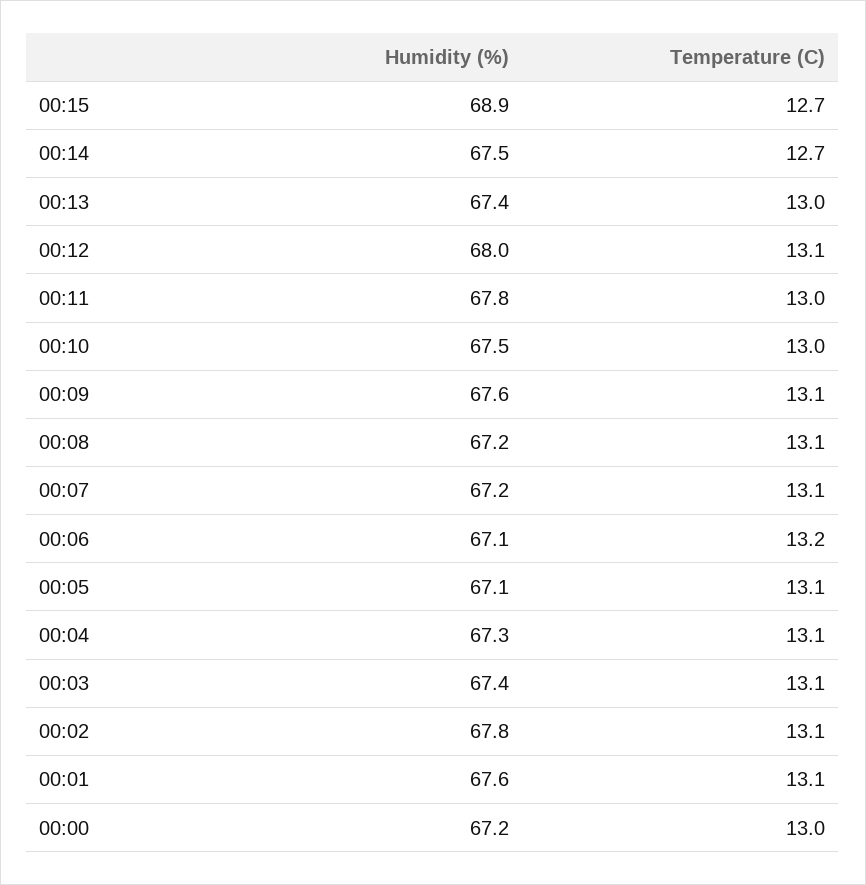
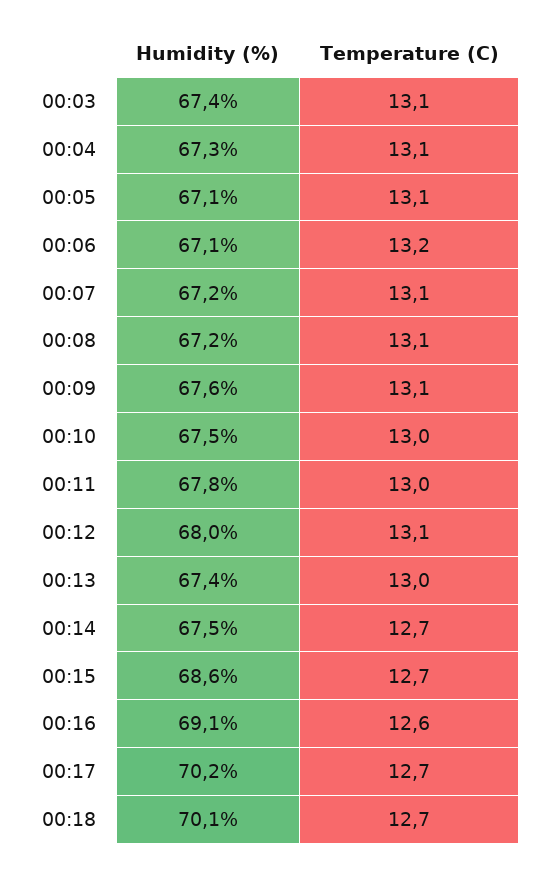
Humidity (%), 00:15: 68.9 -> 68.6
Humidity (%), 00:02: 67.8 -> none
Temperature (C), 00:02: 13.1 -> none
Humidity (%), 00:01: 67.6 -> none
Temperature (C), 00:01: 13.1 -> none
Humidity (%), 00:00: 67.2 -> none
Temperature (C), 00:00: 13 -> none
Humidity (%), 00:16: none -> 69.1
Temperature (C), 00:16: none -> 12.6
Humidity (%), 00:17: none -> 70.2
Temperature (C), 00:17: none -> 12.7
Humidity (%), 00:18: none -> 70.1
Temperature (C), 00:18: none -> 12.7

